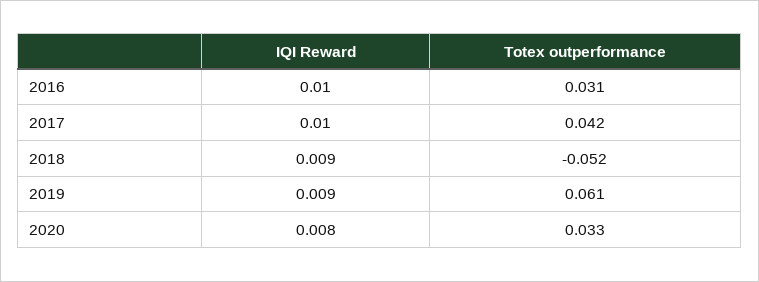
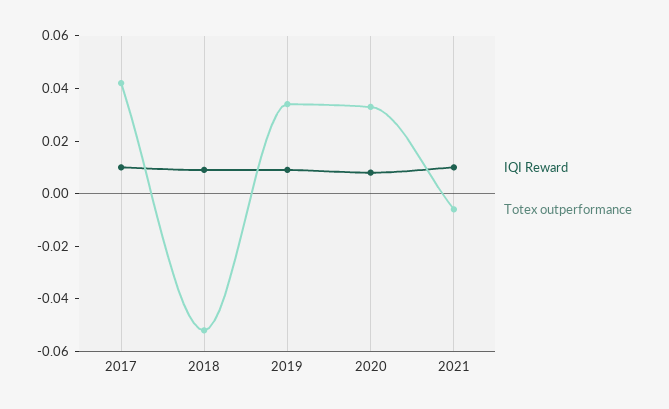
IQI Reward, 2016: 0.01 -> none
Totex outperformance, 2016: 0.031 -> none
Totex outperformance, 2019: 0.061 -> 0.035
IQI Reward, 2021: none -> 0.01
Totex outperformance, 2021: none -> -0.005

